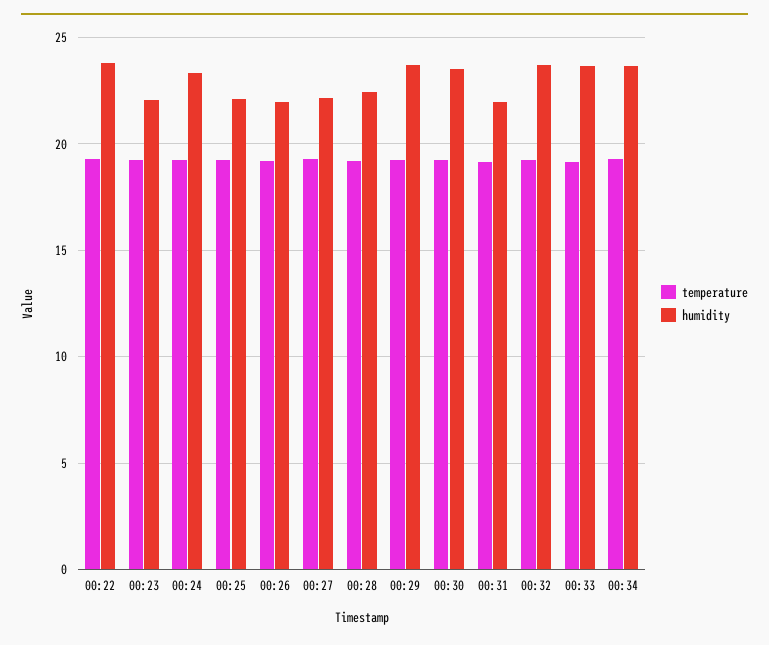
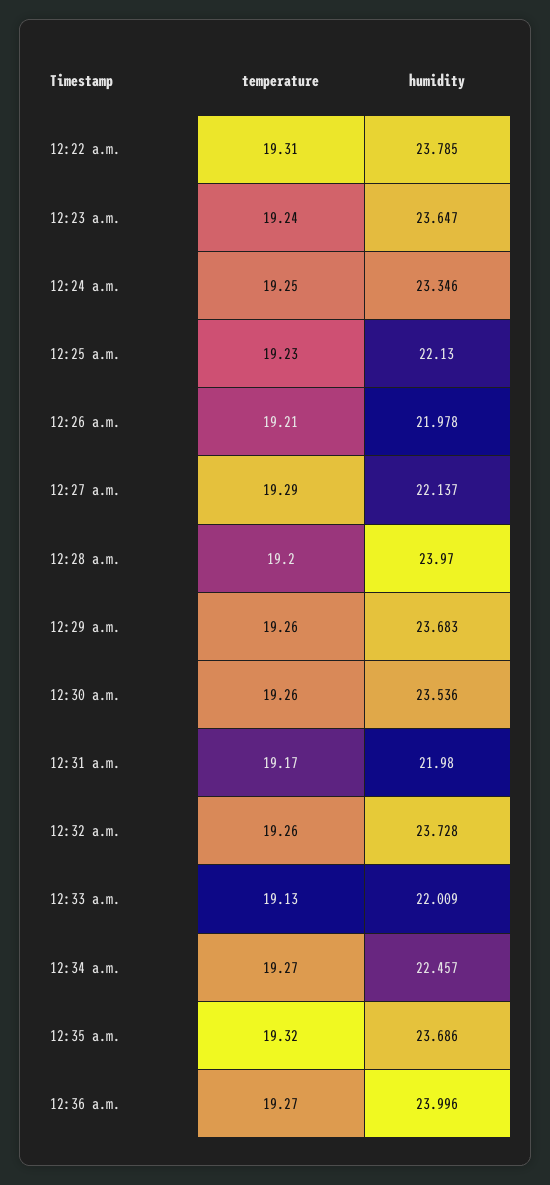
humidity, 00:23: 22 -> 23.647
humidity, 00:28: 22.5 -> 23.97
humidity, 00:33: 23.5 -> 22.009
humidity, 00:34: 23.5 -> 22.457
temperature, 12:35 a.m.: none -> 19.32
humidity, 12:35 a.m.: none -> 23.686
temperature, 12:36 a.m.: none -> 19.27
humidity, 12:36 a.m.: none -> 23.996

